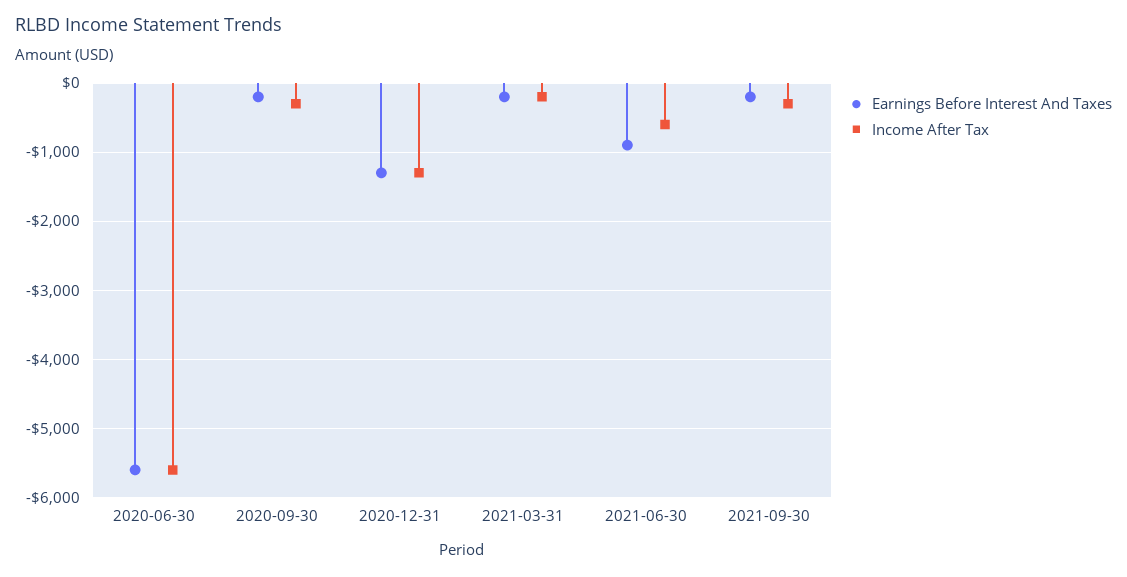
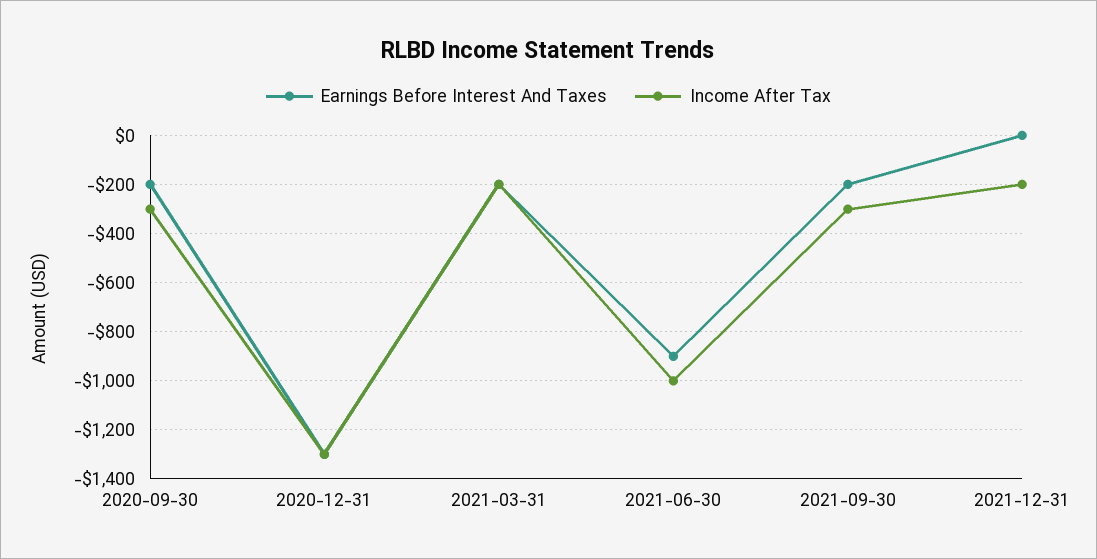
Earnings Before Interest And Taxes, 2020-06-30: -5600 -> none
Income After Tax, 2020-06-30: -5600 -> none
Income After Tax, 2021-06-30: -600 -> -1000
Earnings Before Interest And Taxes, 2021-12-31: none -> 0
Income After Tax, 2021-12-31: none -> -200

